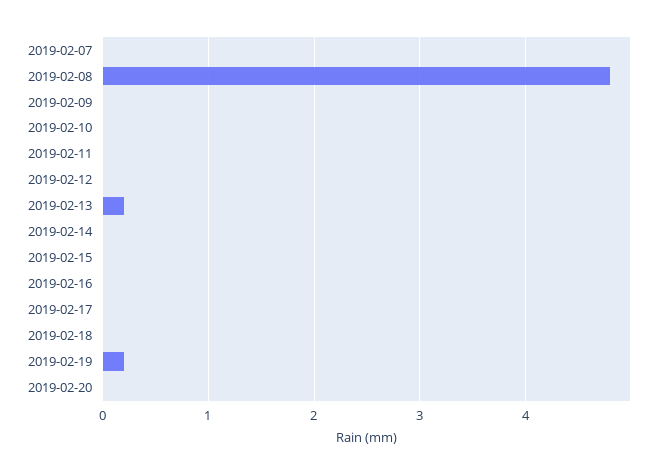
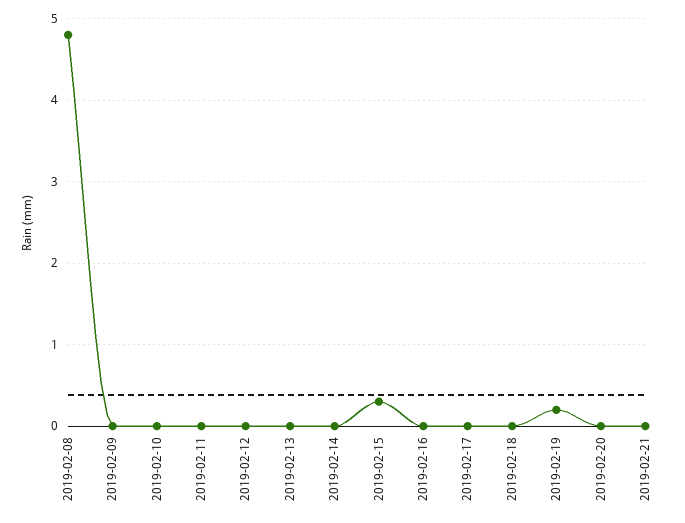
2019-02-07: 0 -> none
2019-02-13: 0.2 -> 0
2019-02-15: 0 -> 0.3
2019-02-21: none -> 0

